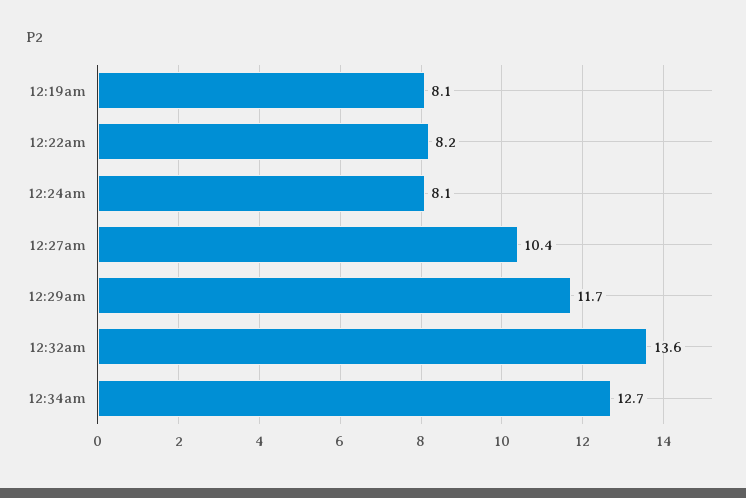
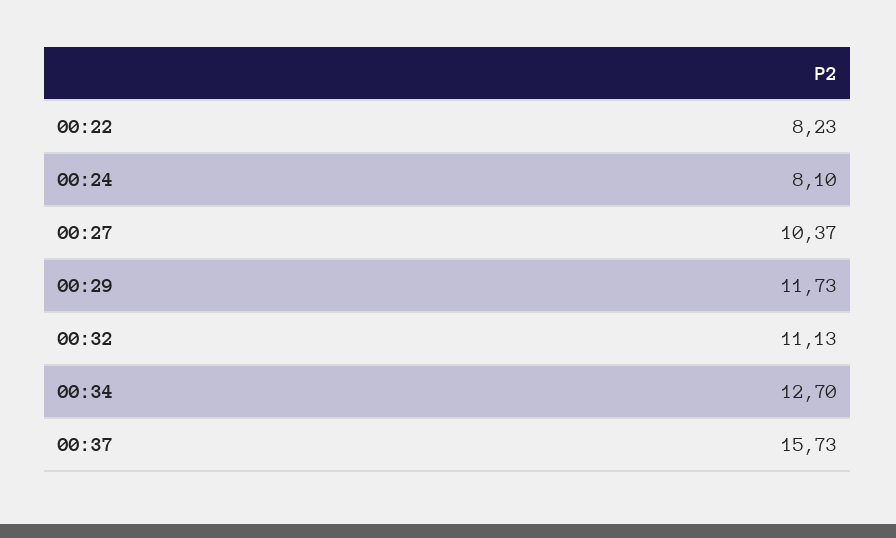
12:19am: 8.1 -> none
12:32am: 13.6 -> 11.13
00:37: none -> 15.73

